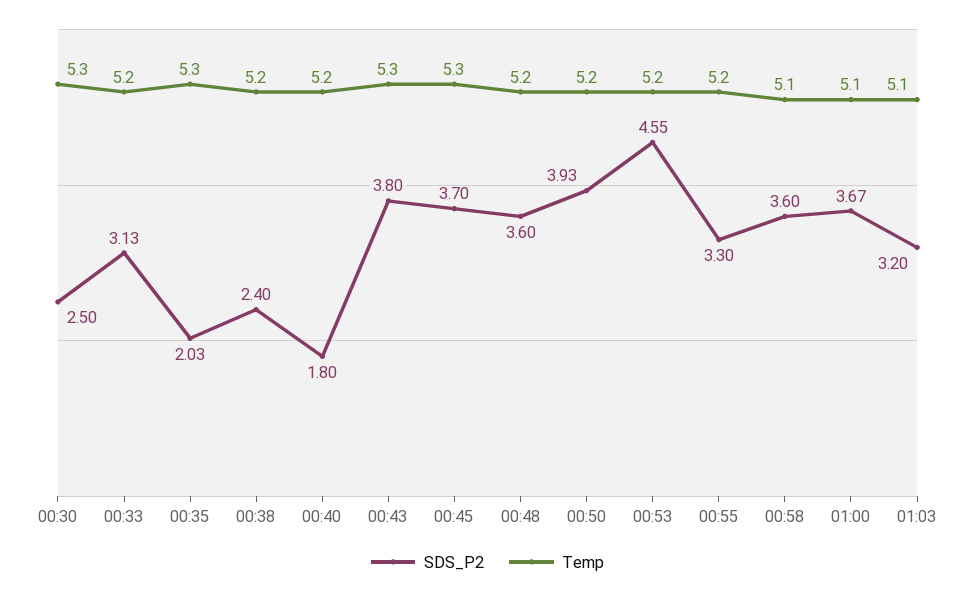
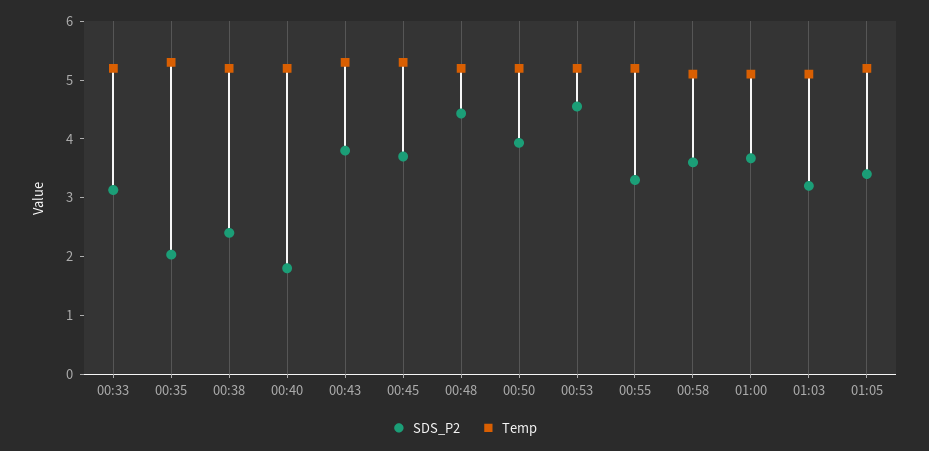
SDS_P2, 00:30: 2.5 -> none
Temp, 00:30: 5.3 -> none
SDS_P2, 00:48: 3.6 -> 4.4
SDS_P2, 01:05: none -> 3.4
Temp, 01:05: none -> 5.2

